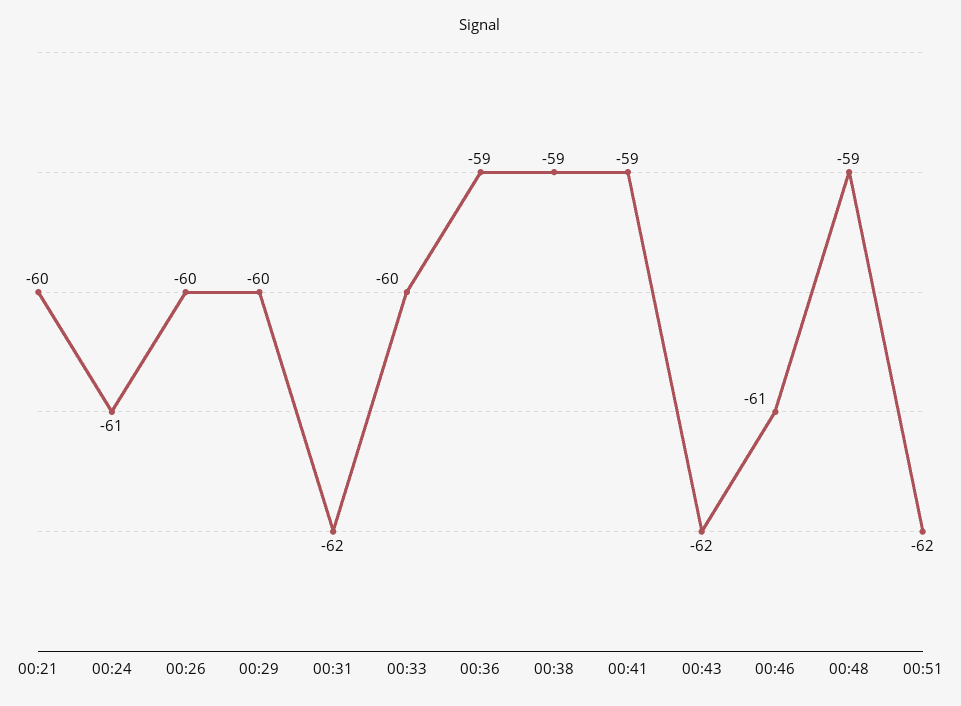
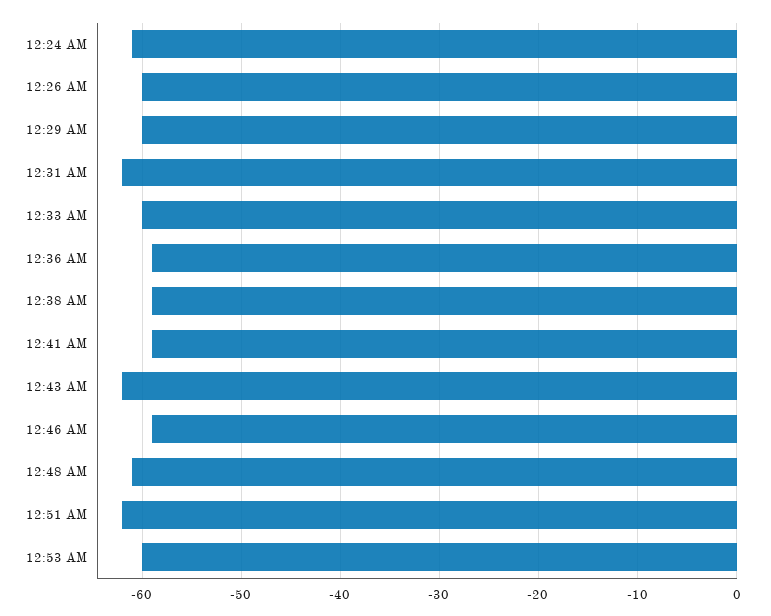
00:21: -60 -> none
00:46: -61 -> -59
00:48: -59 -> -61
12:53 AM: none -> -60

